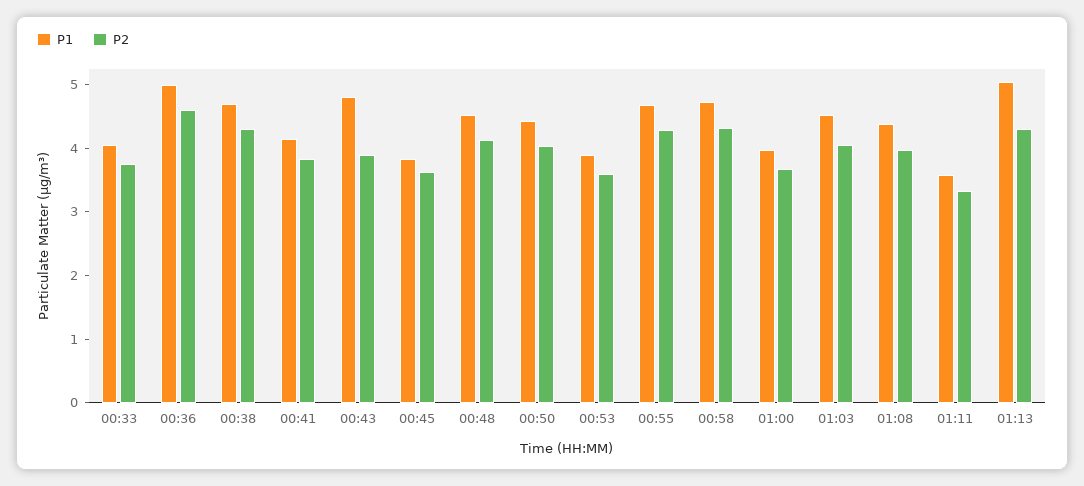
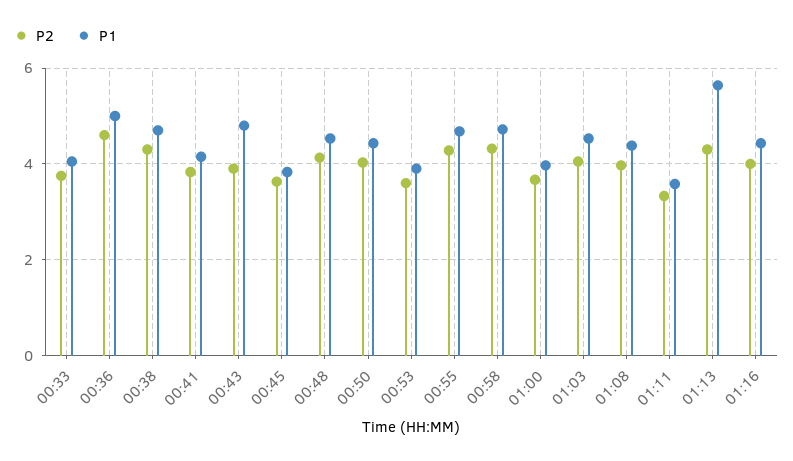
P1, 01:13: 5 -> 5.6
P2, 01:16: none -> 4
P1, 01:16: none -> 4.4

